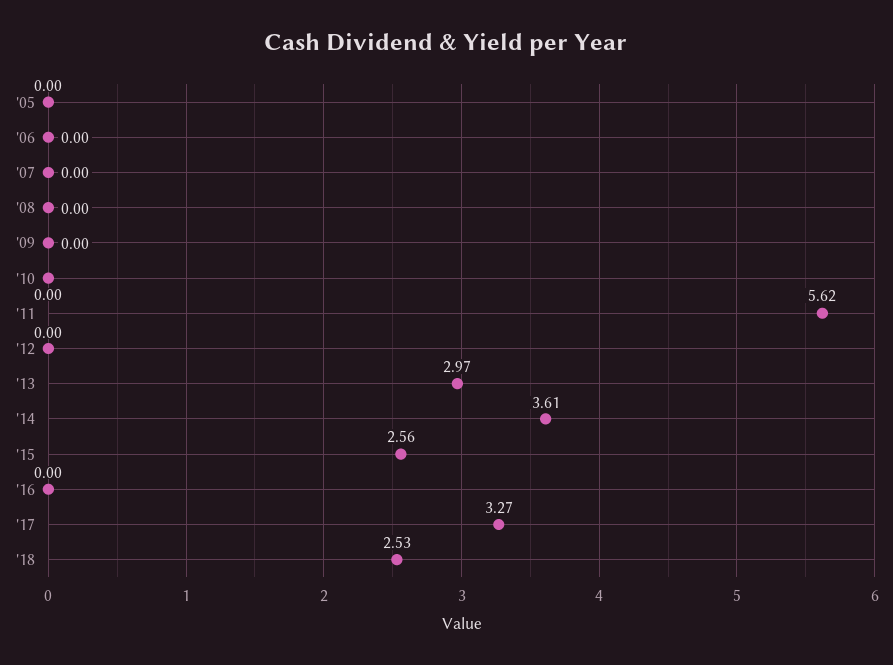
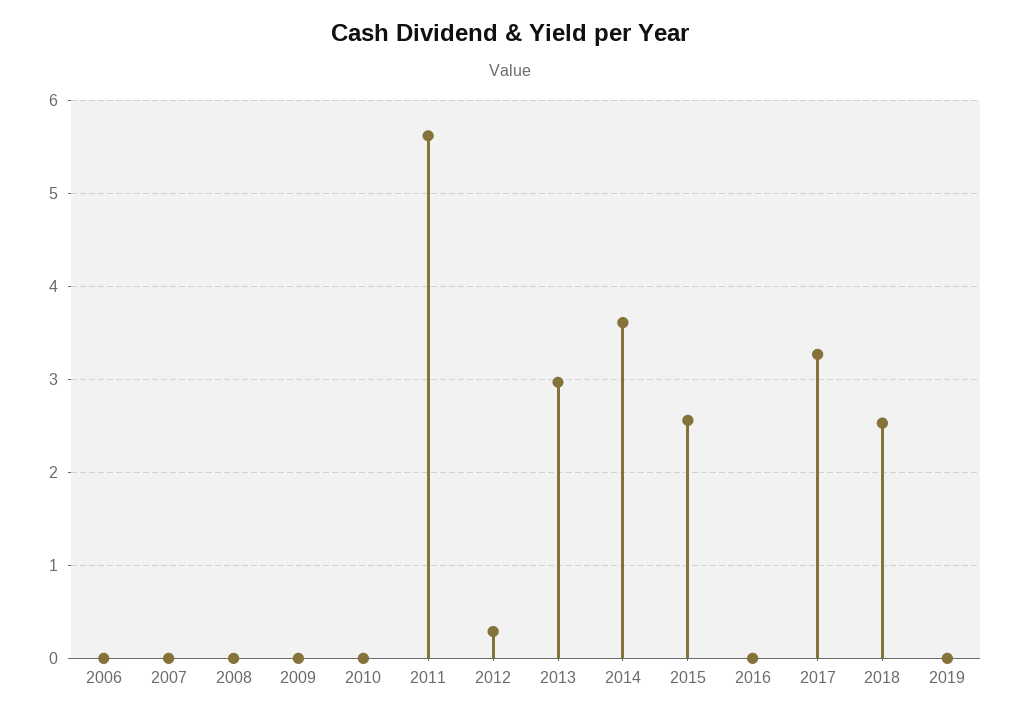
'05: 0 -> none
'12: 0 -> 0.3
2019: none -> 0

